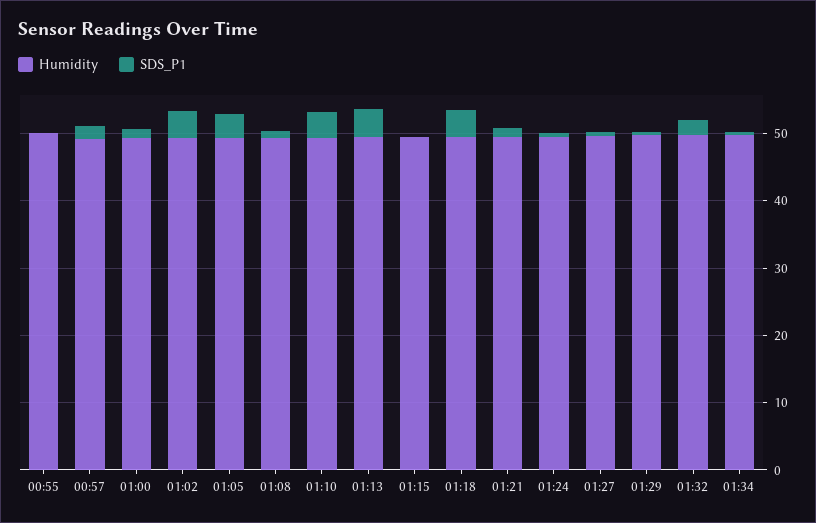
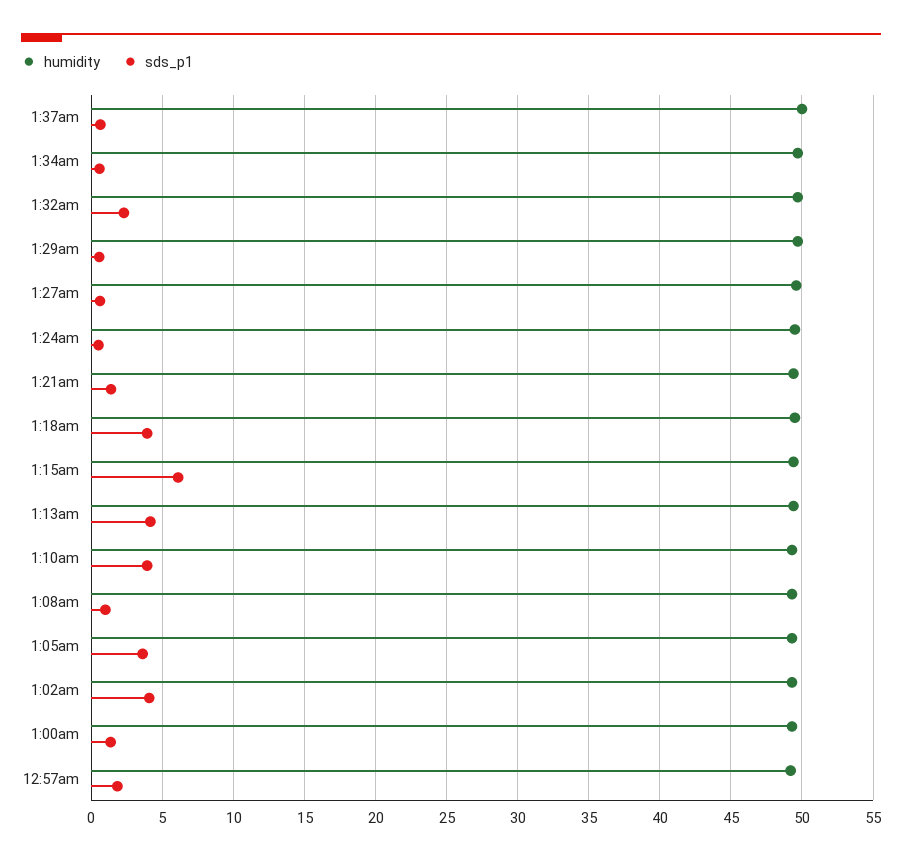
Humidity, 00:55: 50 -> none
SDS_P1, 00:55: 0 -> none
SDS_P1, 01:15: 0 -> 6
Humidity, 1:37am: none -> 50
SDS_P1, 1:37am: none -> 0.5

